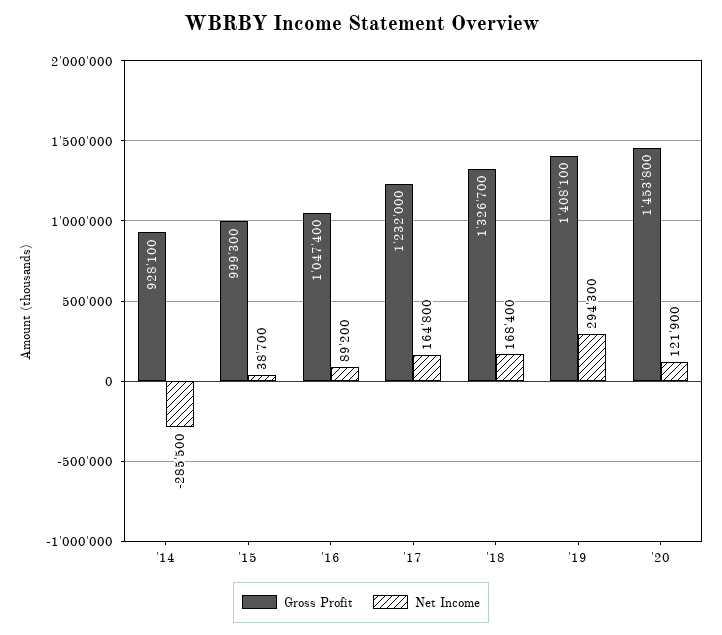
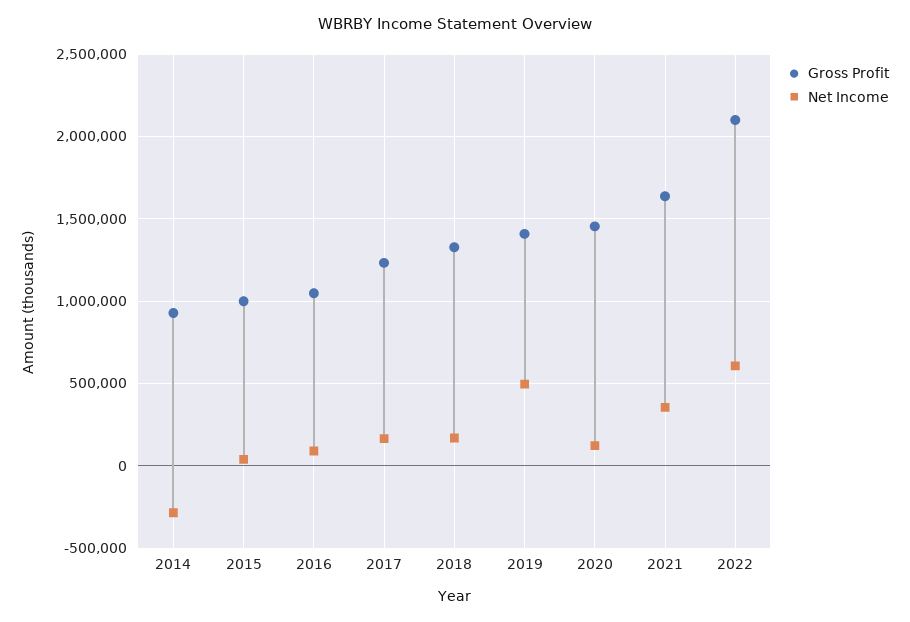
Net Income, '19: 294300 -> 500000
Gross Profit, 2021: none -> 1650000
Net Income, 2021: none -> 350000
Gross Profit, 2022: none -> 2100000
Net Income, 2022: none -> 600000

